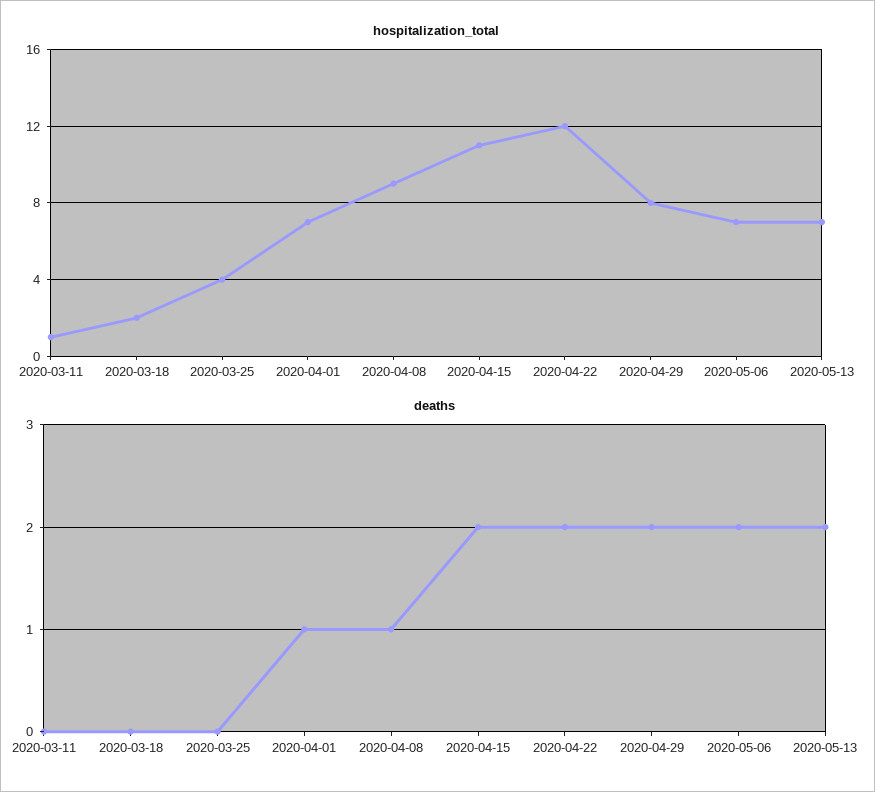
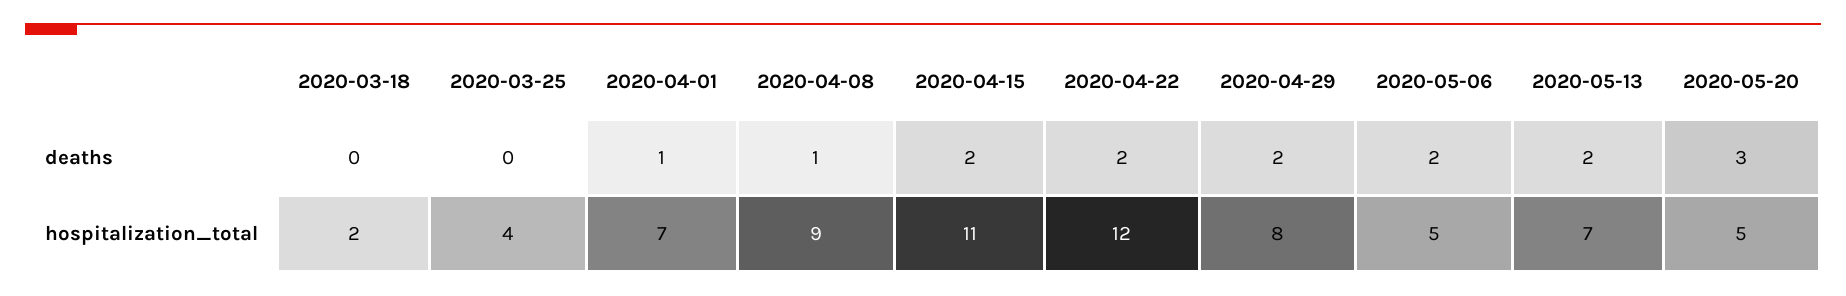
hospitalization_total, 2020-03-11: 1 -> none
hospitalization_total, 2020-05-06: 7 -> 5
deaths, 2020-03-11: 0 -> none
deaths, 2020-05-20: none -> 3
hospitalization_total, 2020-05-20: none -> 5

